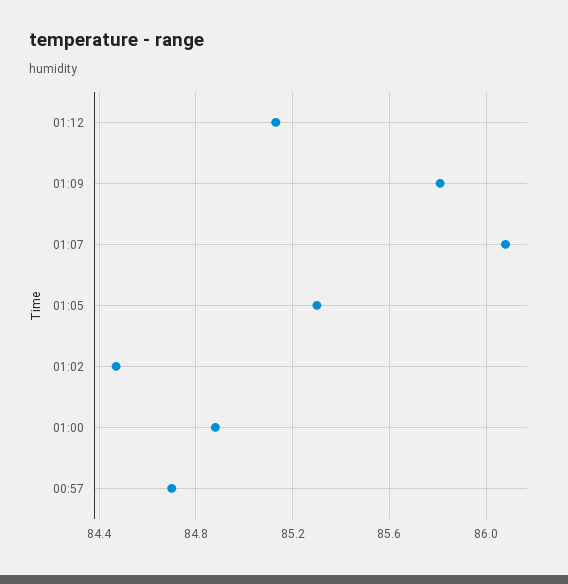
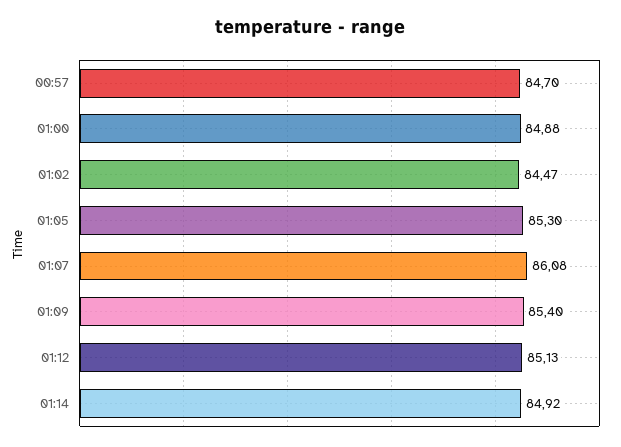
01:09: 85.8 -> 85.4
01:14: none -> 84.92

